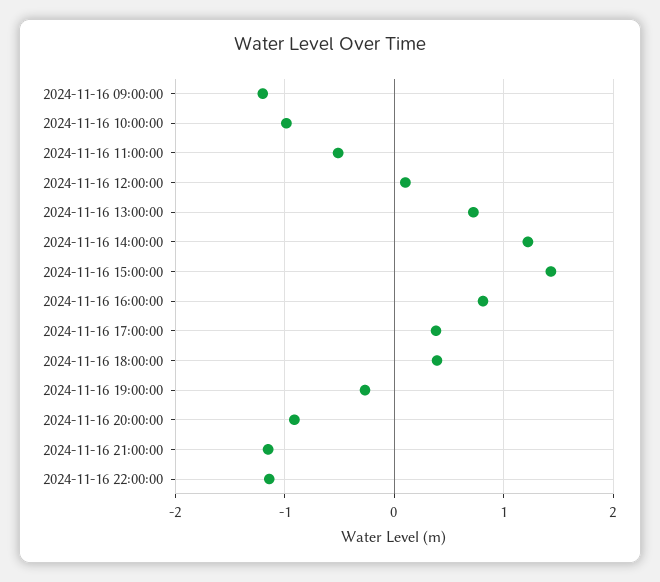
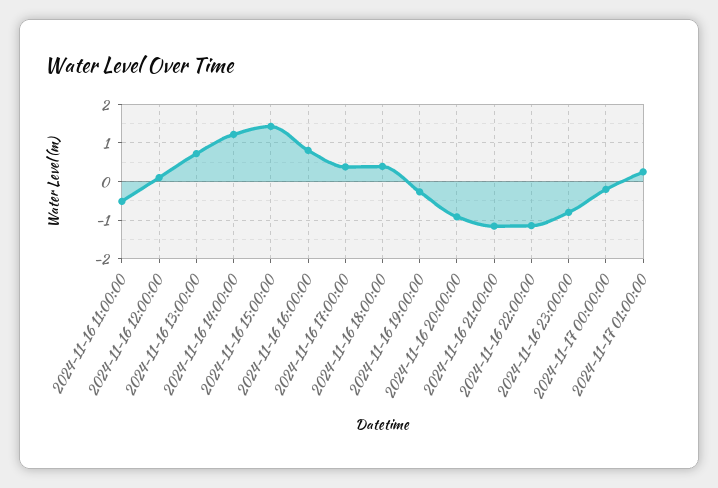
2024-11-16 09:00:00: -1.2 -> none
2024-11-16 10:00:00: -1 -> none
2024-11-16 23:00:00: none -> -0.8
2024-11-17 00:00:00: none -> -0.2
2024-11-17 01:00:00: none -> 0.2

